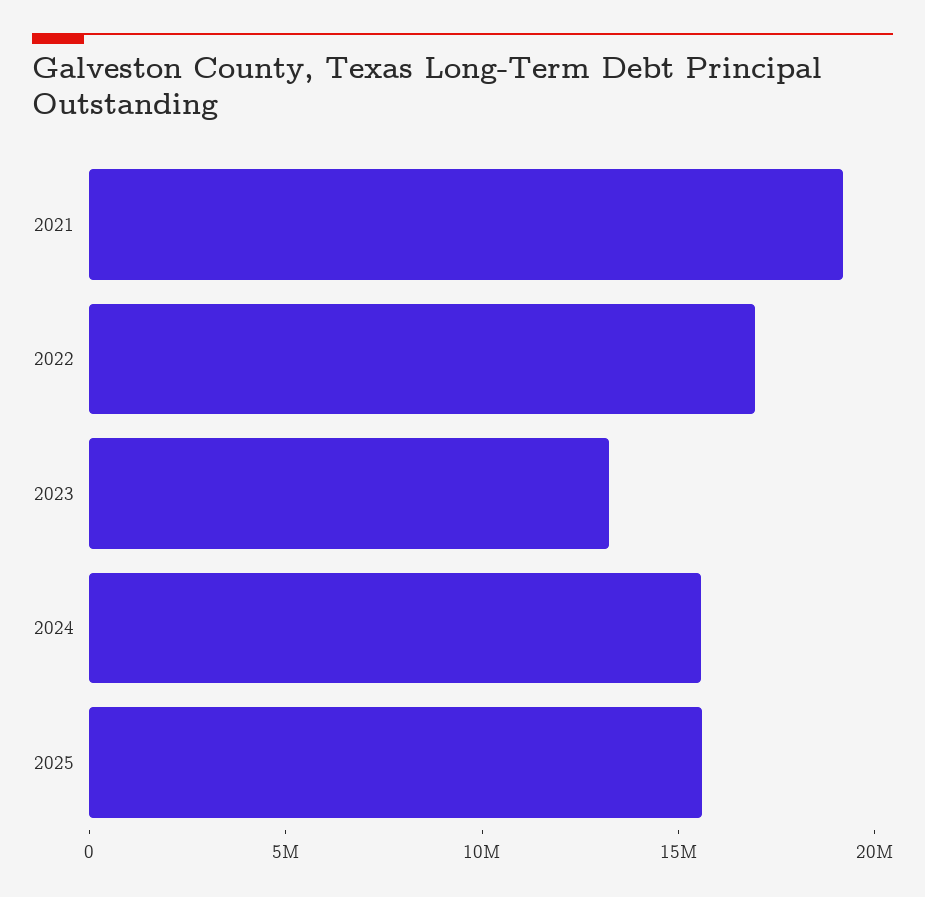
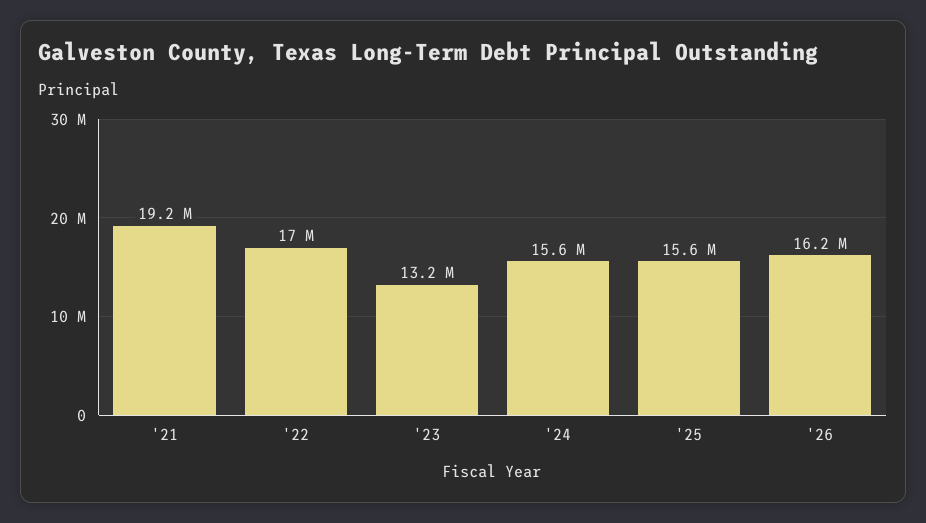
'26: none -> 16200000

